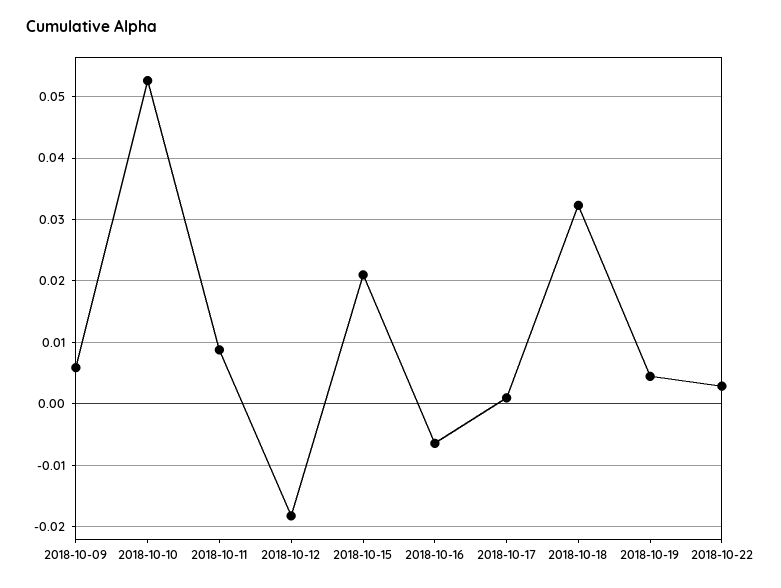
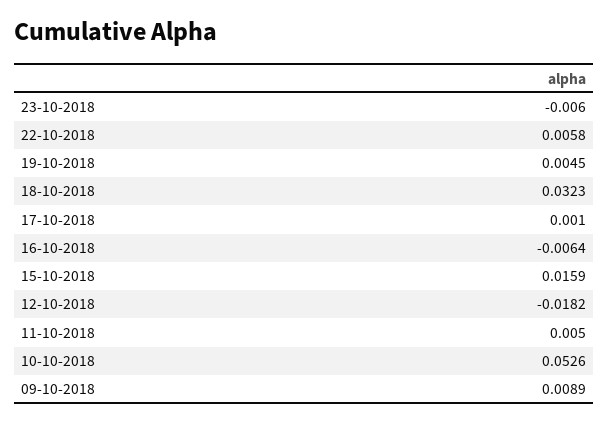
2018-10-09: 0.006 -> 0.0089
2018-10-11: 0.009 -> 0.005
2018-10-15: 0.021 -> 0.0159
2018-10-22: 0.003 -> 0.0058
23-10-2018: none -> -0.006

